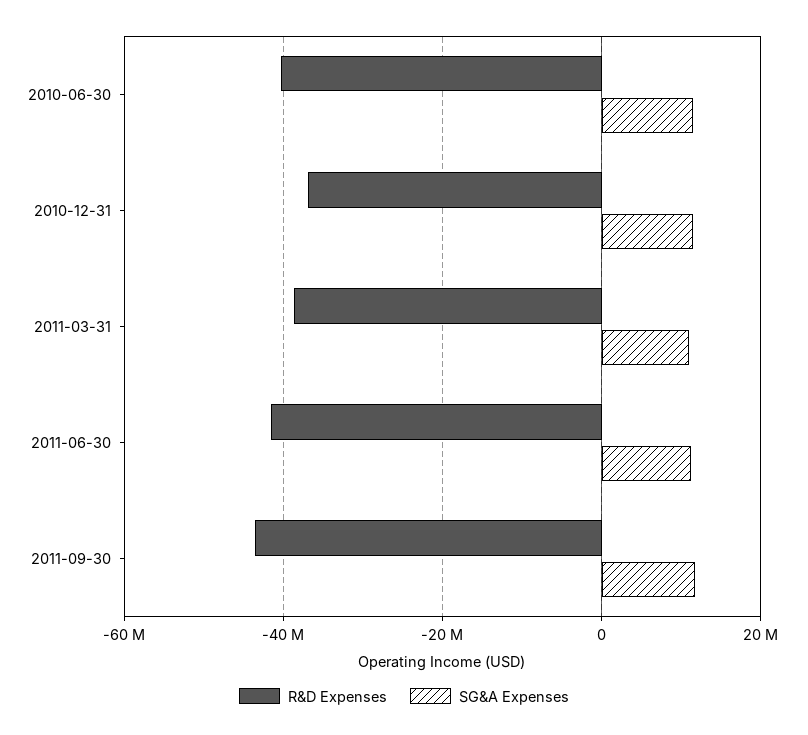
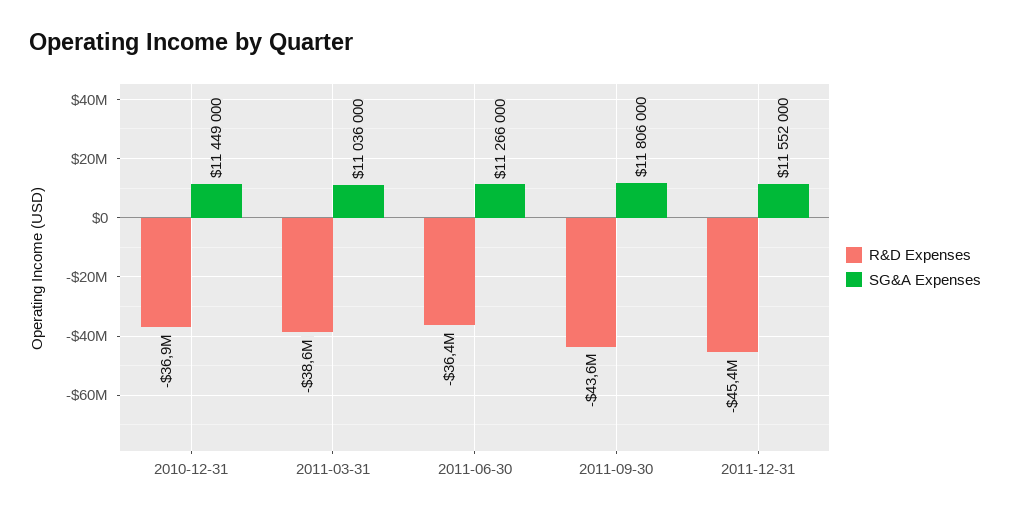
R&D Expenses, 2010-06-30: -40000000 -> none
SG&A Expenses, 2010-06-30: 12000000 -> none
R&D Expenses, 2011-06-30: -42000000 -> -36400000
R&D Expenses, 2011-12-31: none -> -45400000
SG&A Expenses, 2011-12-31: none -> 11552000

